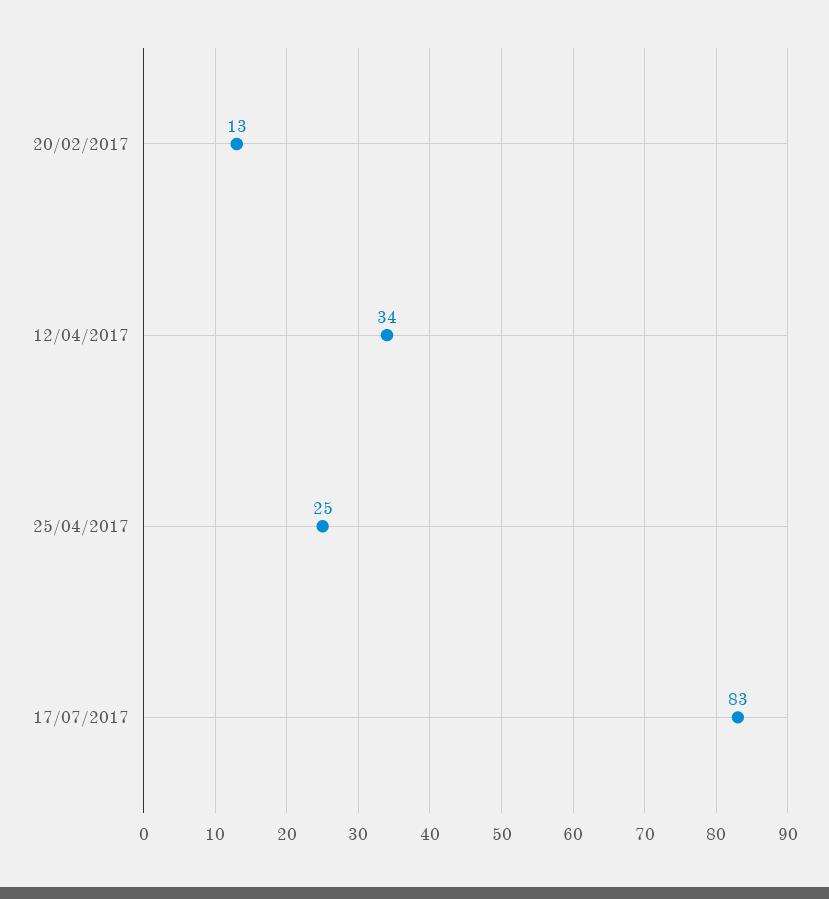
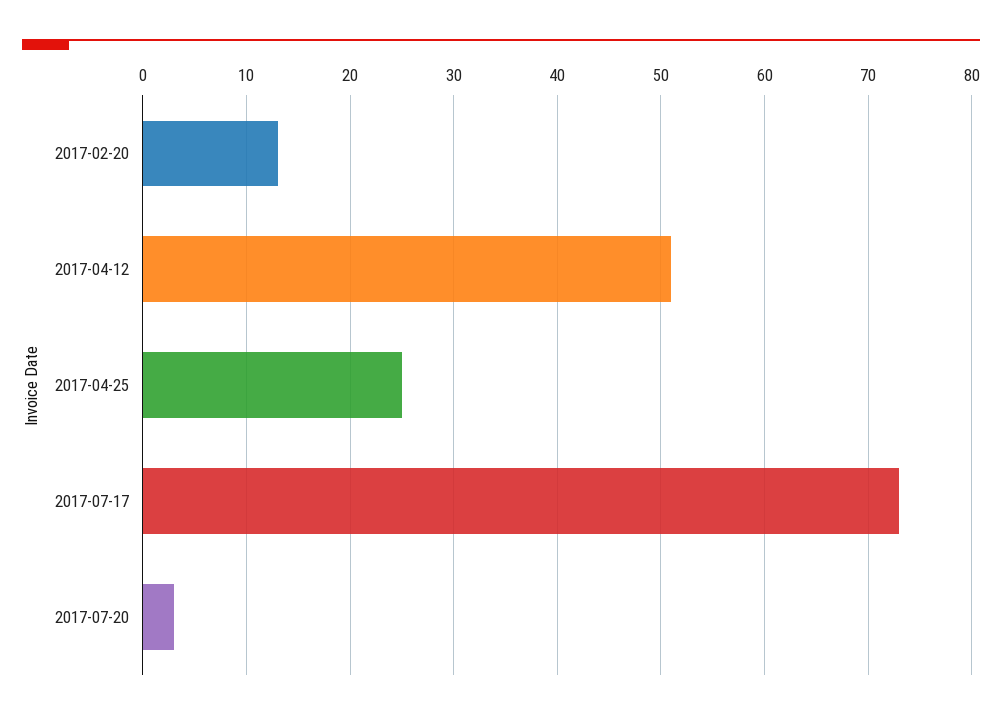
12/04/2017: 34 -> 51
17/07/2017: 83 -> 73
2017-07-20: none -> 3

